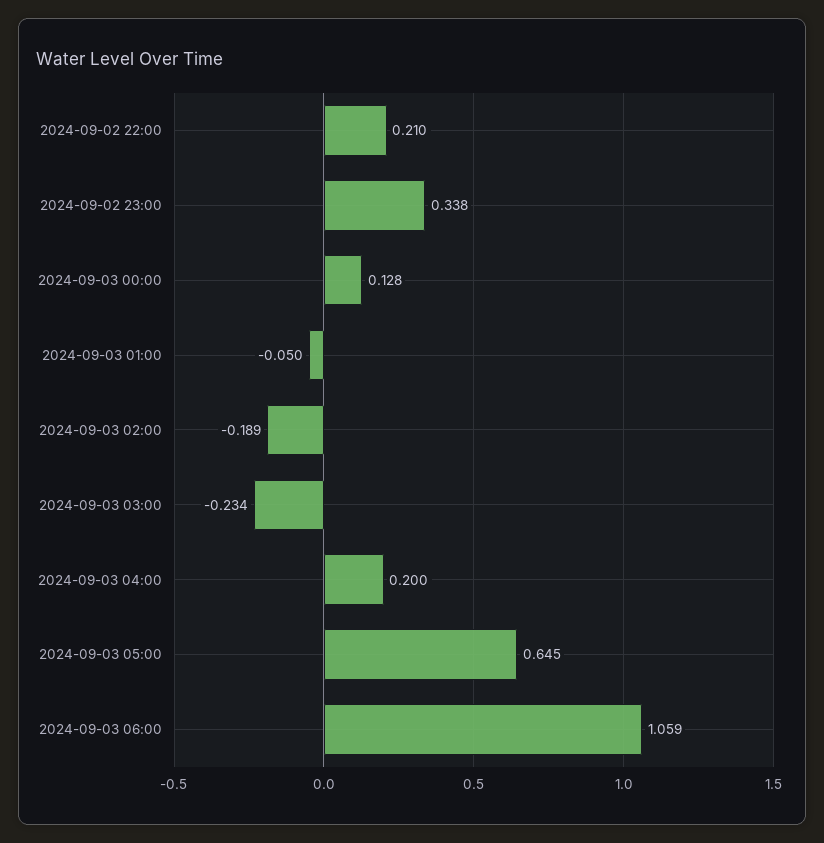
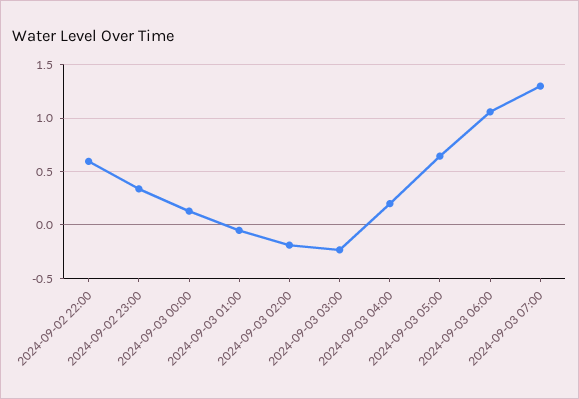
2024-09-02 22:00: 0.21 -> 0.6
2024-09-03 07:00: none -> 1.3

